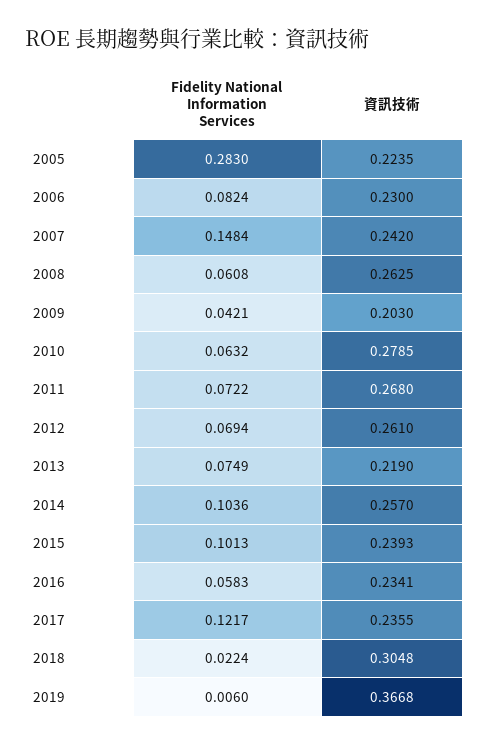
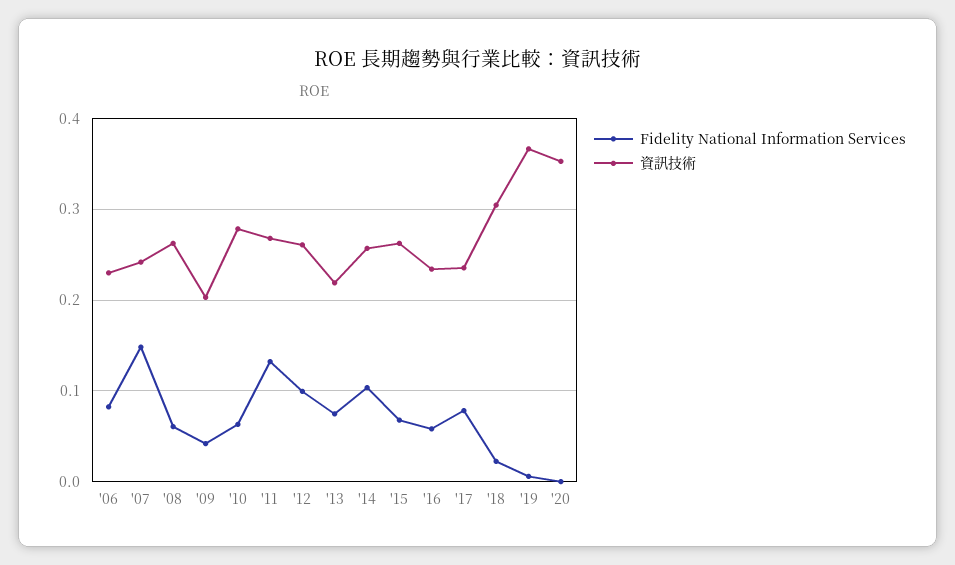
Fidelity National Information Services, 2005: 0.283 -> none
資訊技術, 2005: 0.2235 -> none
Fidelity National Information Services, 2011: 0.0722 -> 0.13
Fidelity National Information Services, 2012: 0.0694 -> 0.1
Fidelity National Information Services, 2015: 0.1013 -> 0.07
資訊技術, 2015: 0.2393 -> 0.26
Fidelity National Information Services, 2017: 0.1217 -> 0.08
Fidelity National Information Services, '20: none -> 0
資訊技術, '20: none -> 0.35

